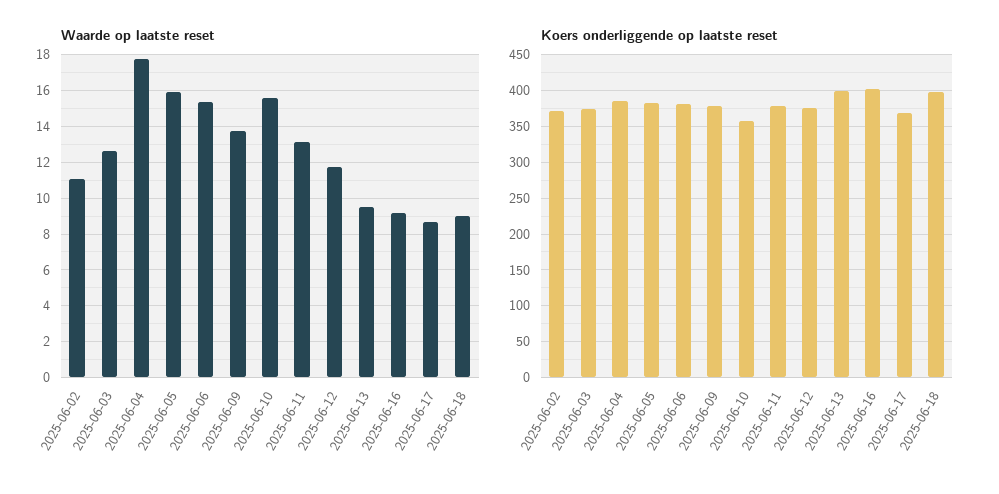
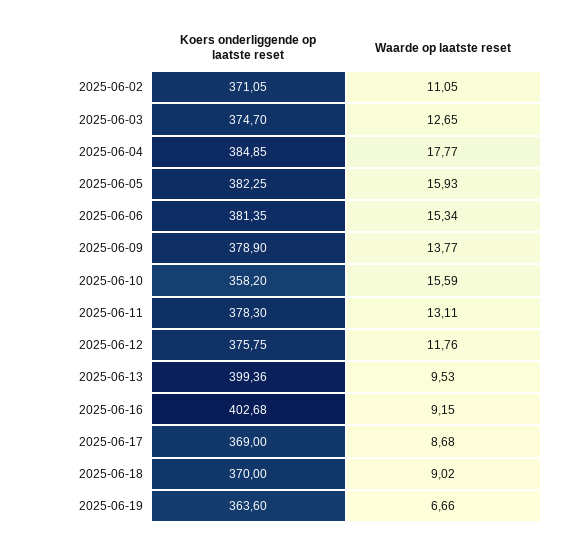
Koers onderliggende op laatste reset, 2025-06-18: 400 -> 370
Koers onderliggende op laatste reset, 2025-06-19: none -> 363.6
Waarde op laatste reset, 2025-06-19: none -> 6.66

